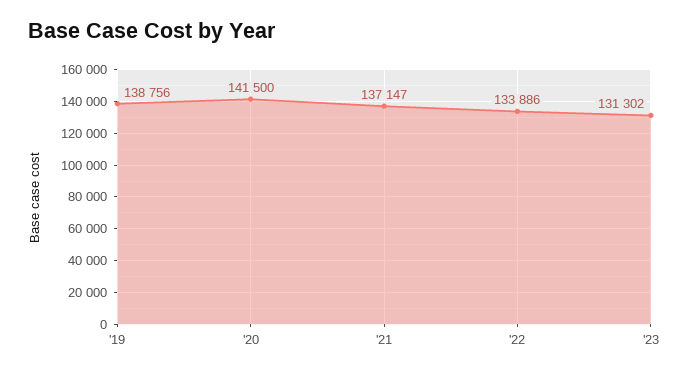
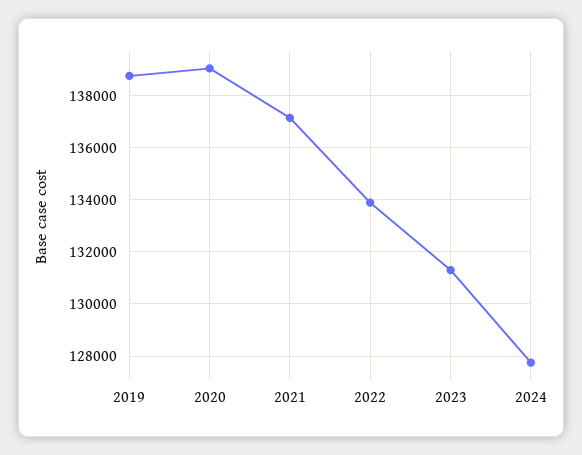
'20: 141500 -> 139000
2024: none -> 127750

